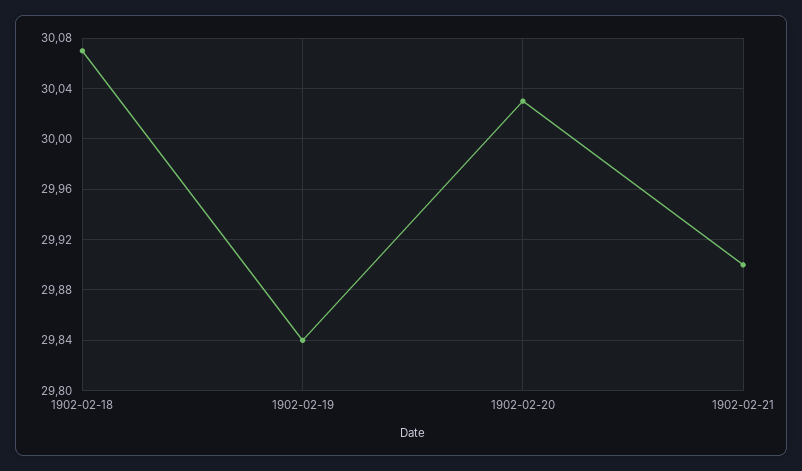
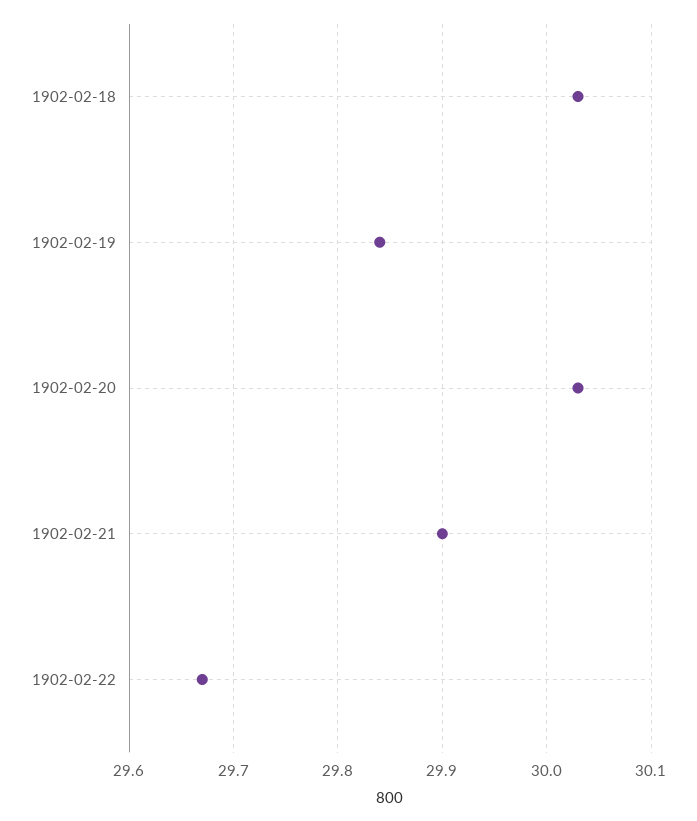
1902-02-18: 30.07 -> 30.03
1902-02-22: none -> 29.67

